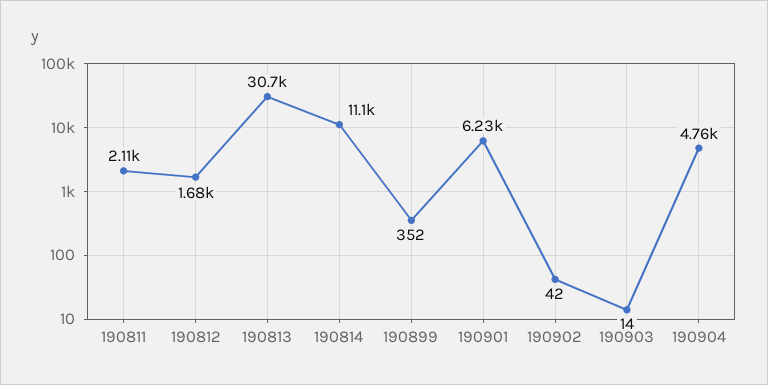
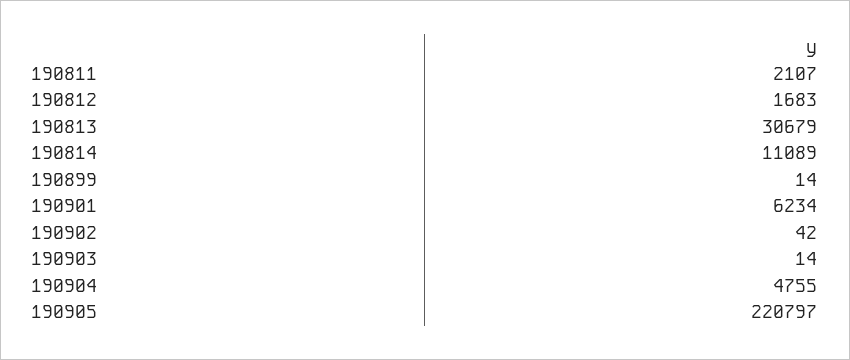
190899: 352 -> 14
190905: none -> 220797

